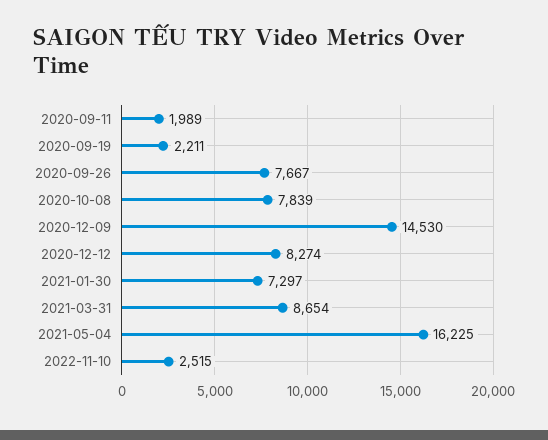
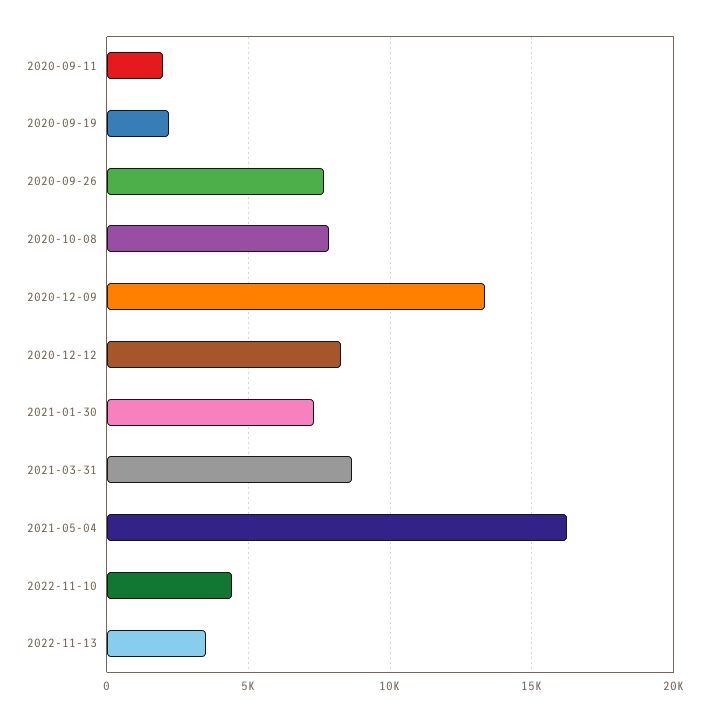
2020-12-09: 14530 -> 13500
2022-11-10: 2515 -> 4500
2022-11-13: none -> 3500

